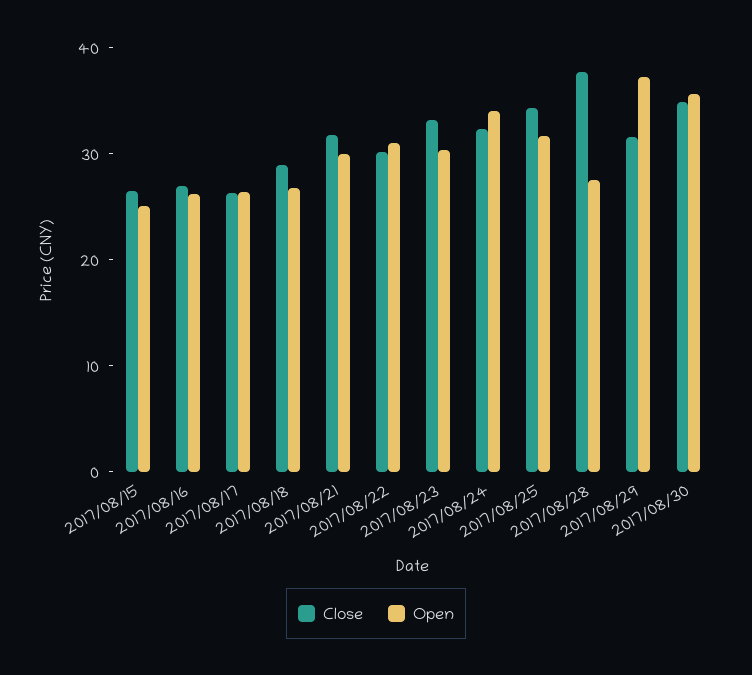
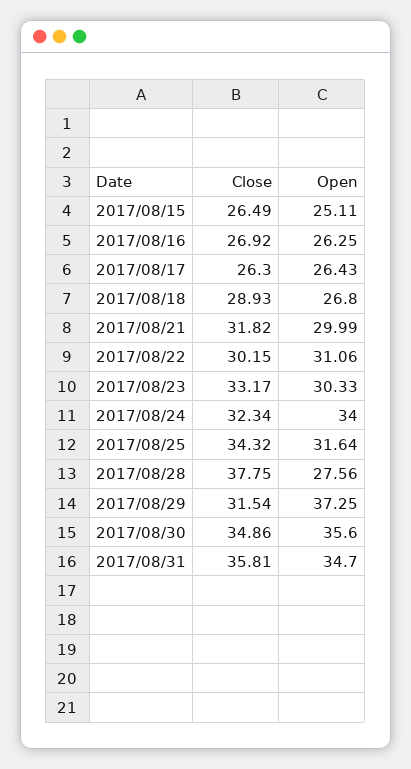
Close, 2017/08/31: none -> 35.81
Open, 2017/08/31: none -> 34.7

